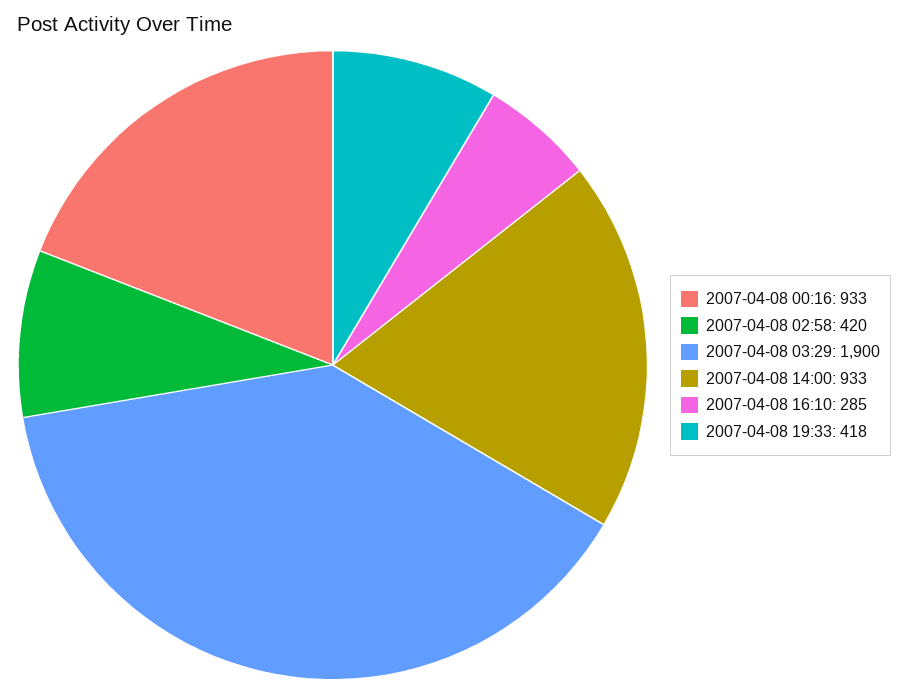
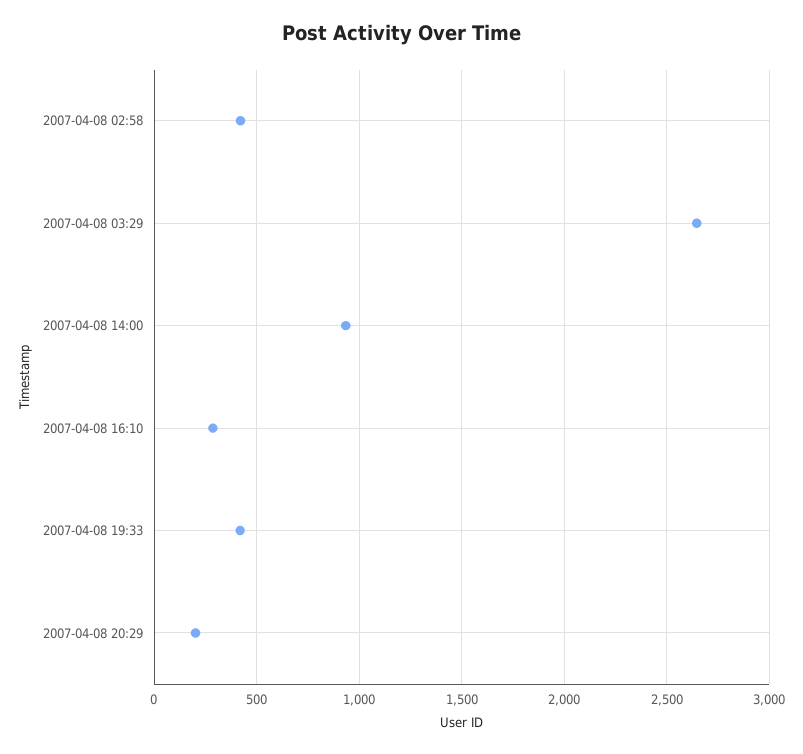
2007-04-08 00:16: 933 -> none
2007-04-08 03:29: 1900 -> 2650
2007-04-08 20:29: none -> 200

